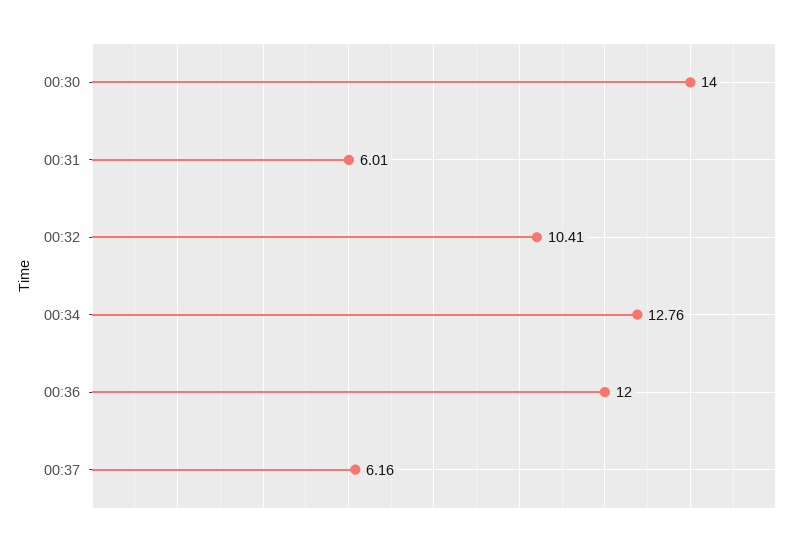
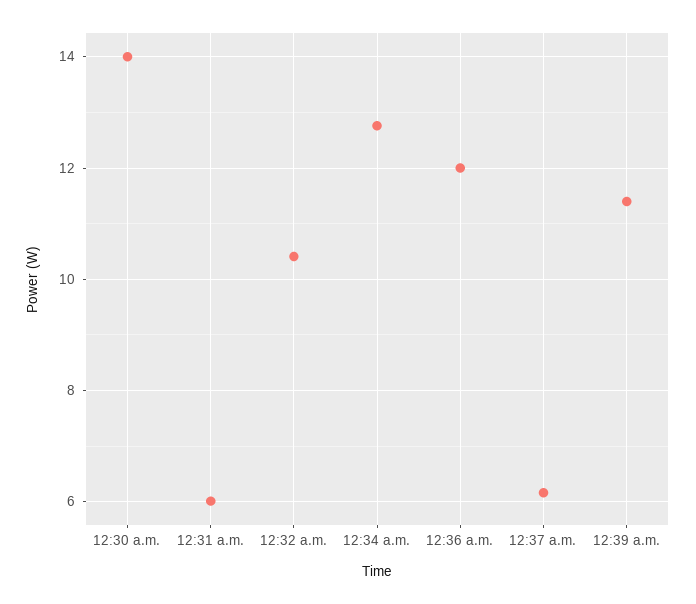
12:39 a.m.: none -> 11.4

